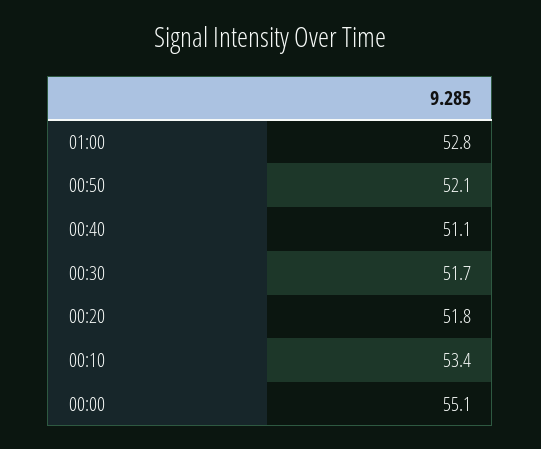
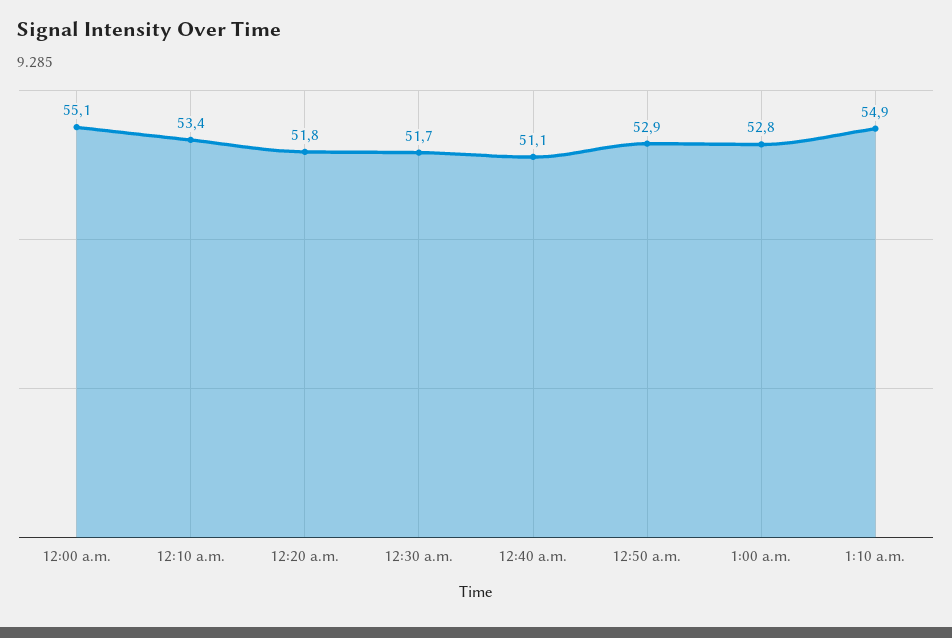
00:50: 52.1 -> 52.9
1:10 a.m.: none -> 54.9

